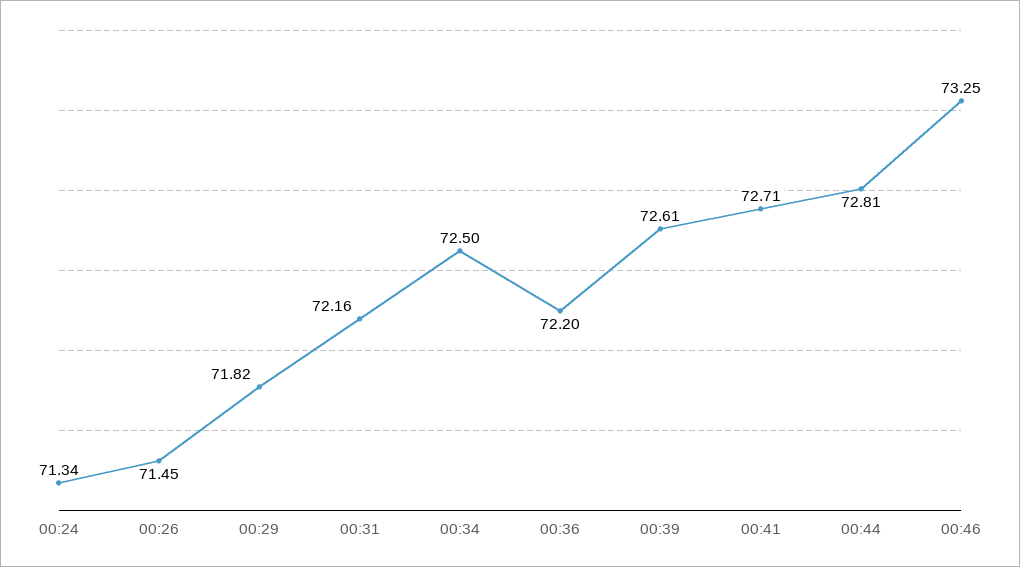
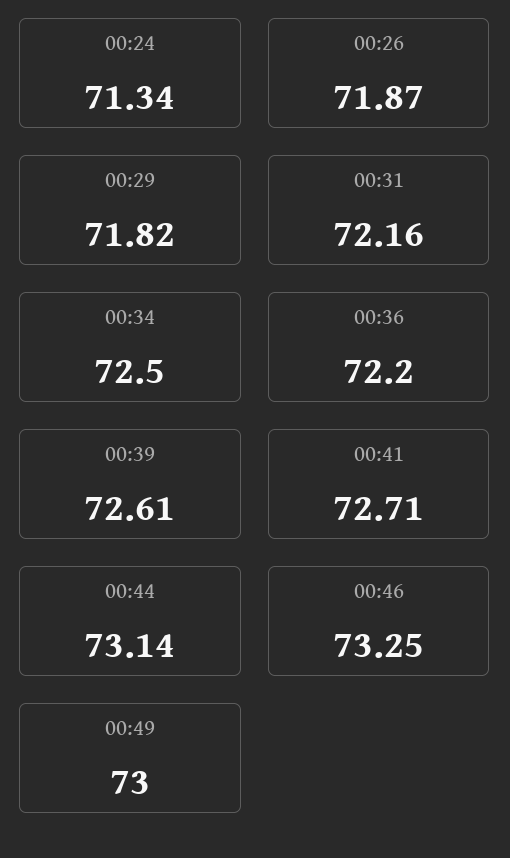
00:26: 71.45 -> 71.87
00:44: 72.81 -> 73.14
00:49: none -> 73

